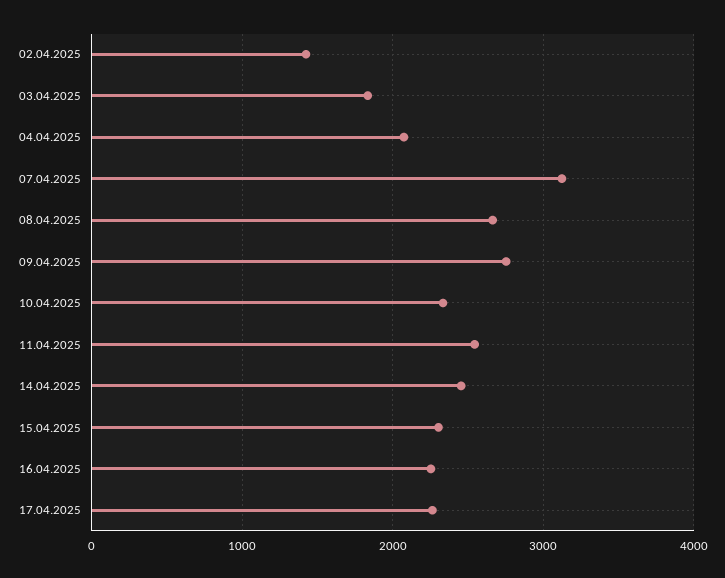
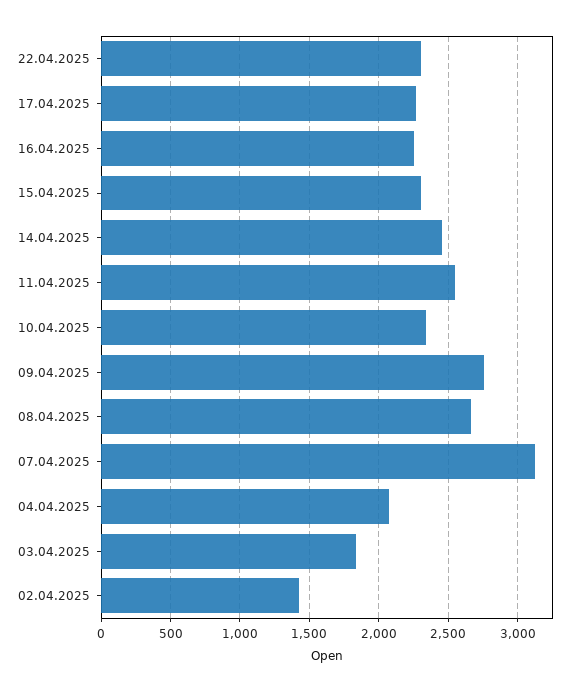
22.04.2025: none -> 2300

